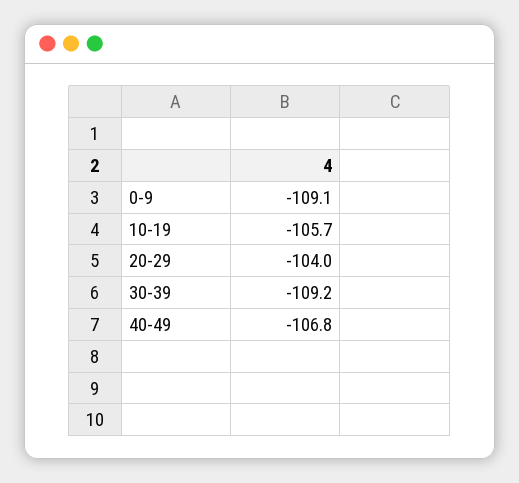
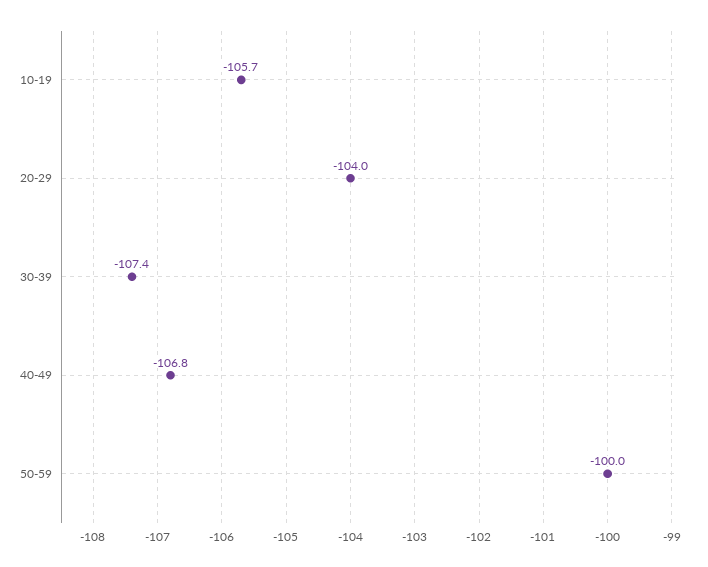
0-9: -109.1 -> none
30-39: -109.2 -> -107.4
50-59: none -> -100

